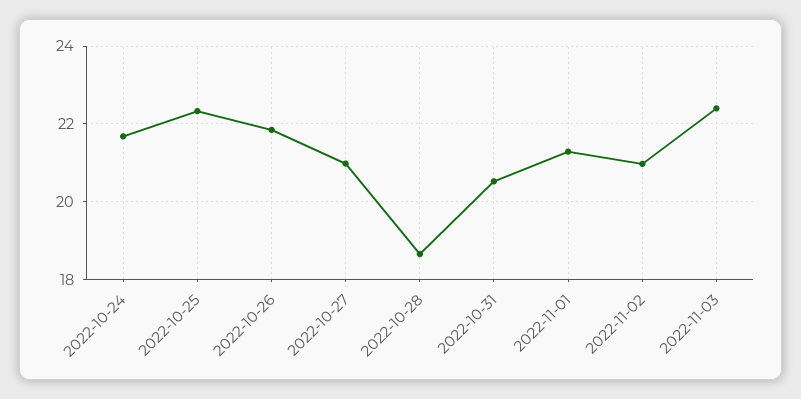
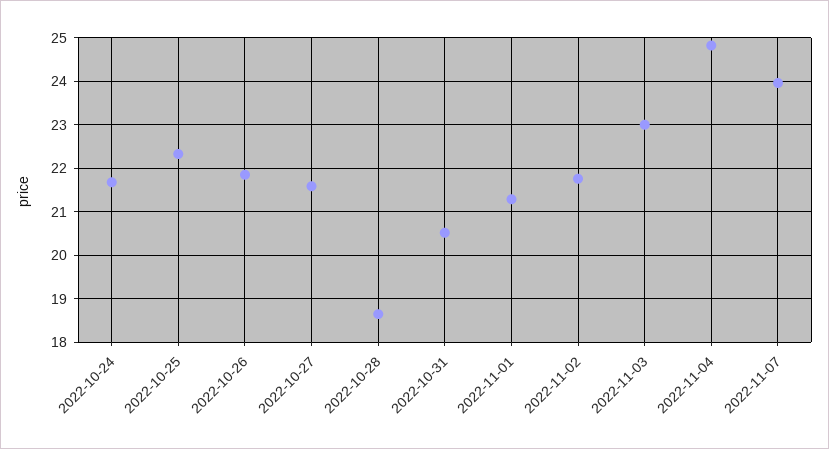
2022-10-27: 21 -> 21.6
2022-11-02: 21 -> 21.8
2022-11-03: 22.4 -> 23
2022-11-04: none -> 24.8
2022-11-07: none -> 24

